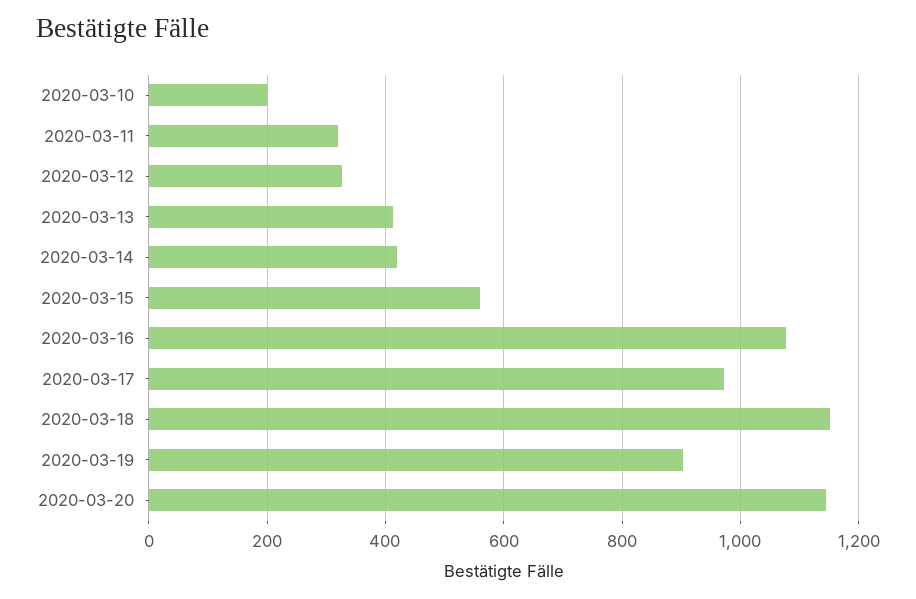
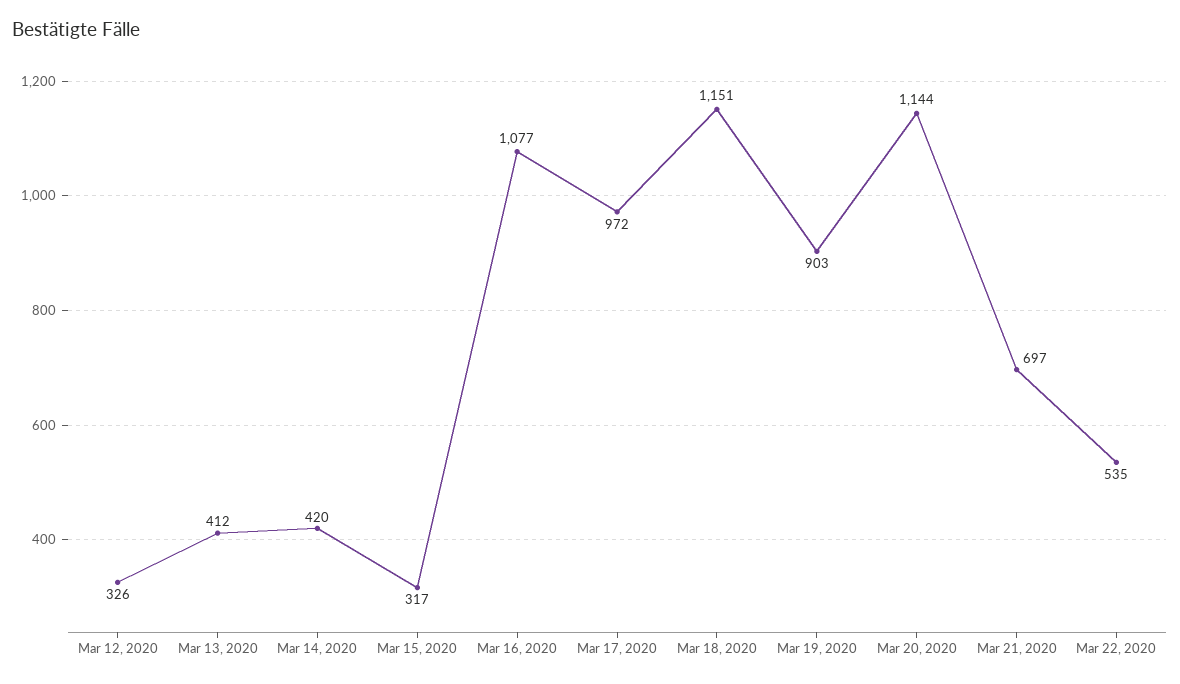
2020-03-10: 200 -> none
2020-03-11: 320 -> none
2020-03-15: 560 -> 317
Mar 21, 2020: none -> 697
Mar 22, 2020: none -> 535

